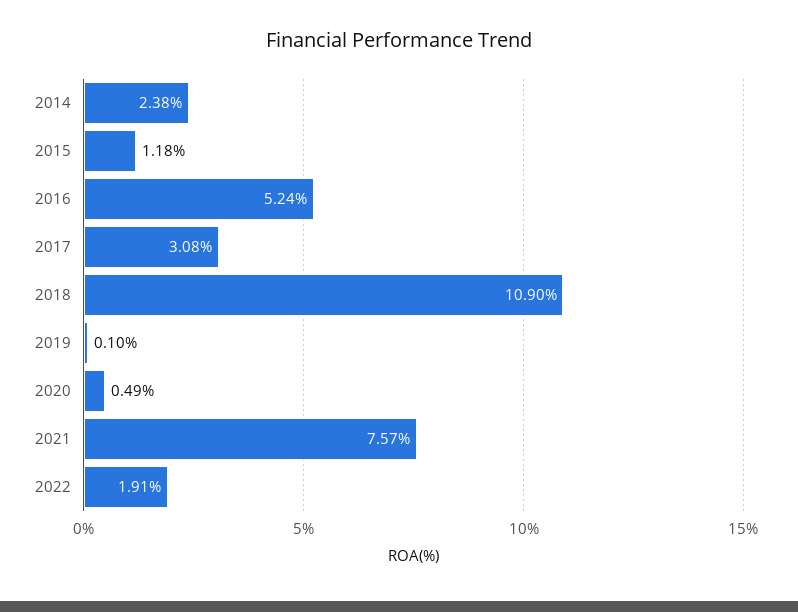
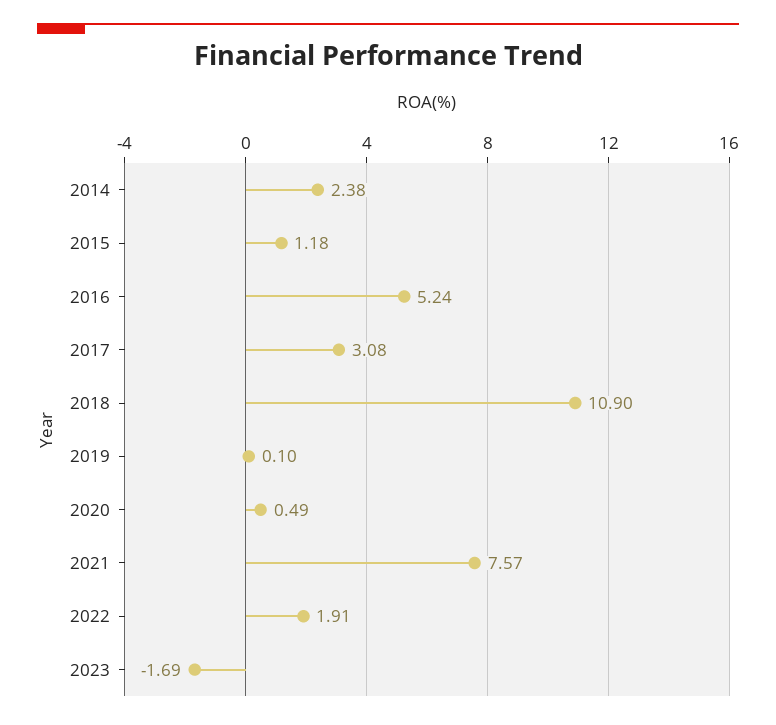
2023: none -> -1.69

